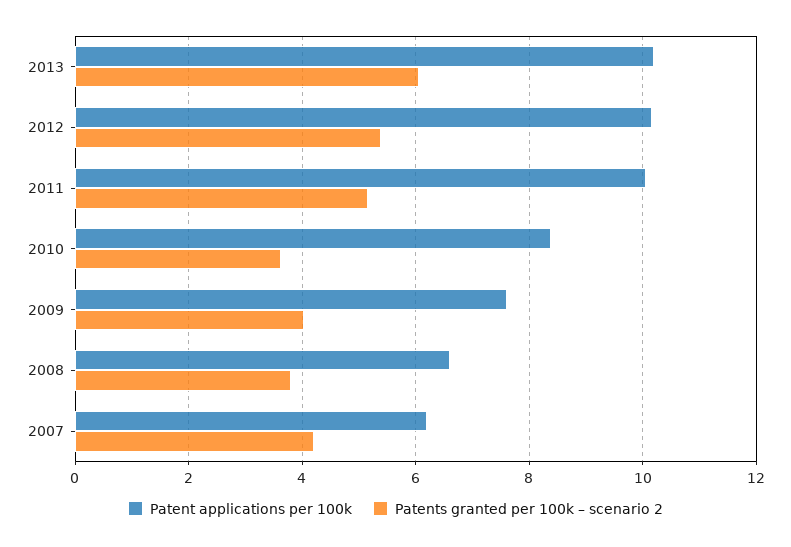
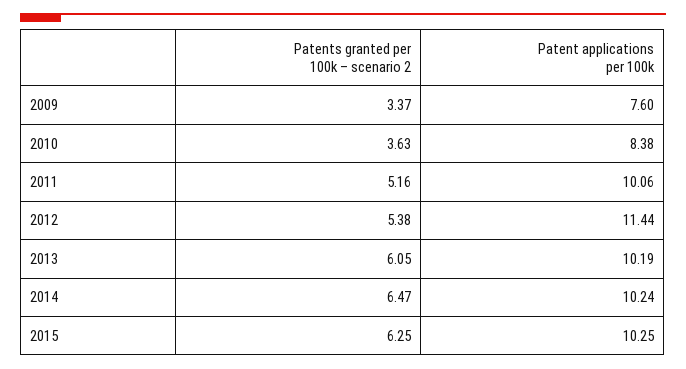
Patent applications per 100k, 2012: 10.2 -> 11.44
Patents granted per 100k – scenario 2, 2009: 4 -> 3.37
Patent applications per 100k, 2008: 6.6 -> none
Patents granted per 100k – scenario 2, 2008: 3.8 -> none
Patent applications per 100k, 2007: 6.2 -> none
Patents granted per 100k – scenario 2, 2007: 4.2 -> none
Patents granted per 100k – scenario 2, 2014: none -> 6.47
Patent applications per 100k, 2014: none -> 10.24
Patents granted per 100k – scenario 2, 2015: none -> 6.25
Patent applications per 100k, 2015: none -> 10.25

